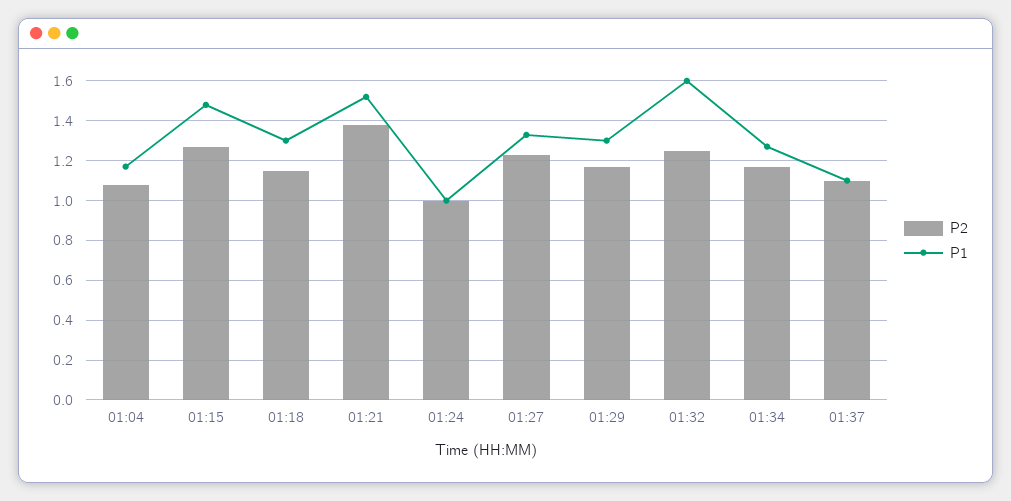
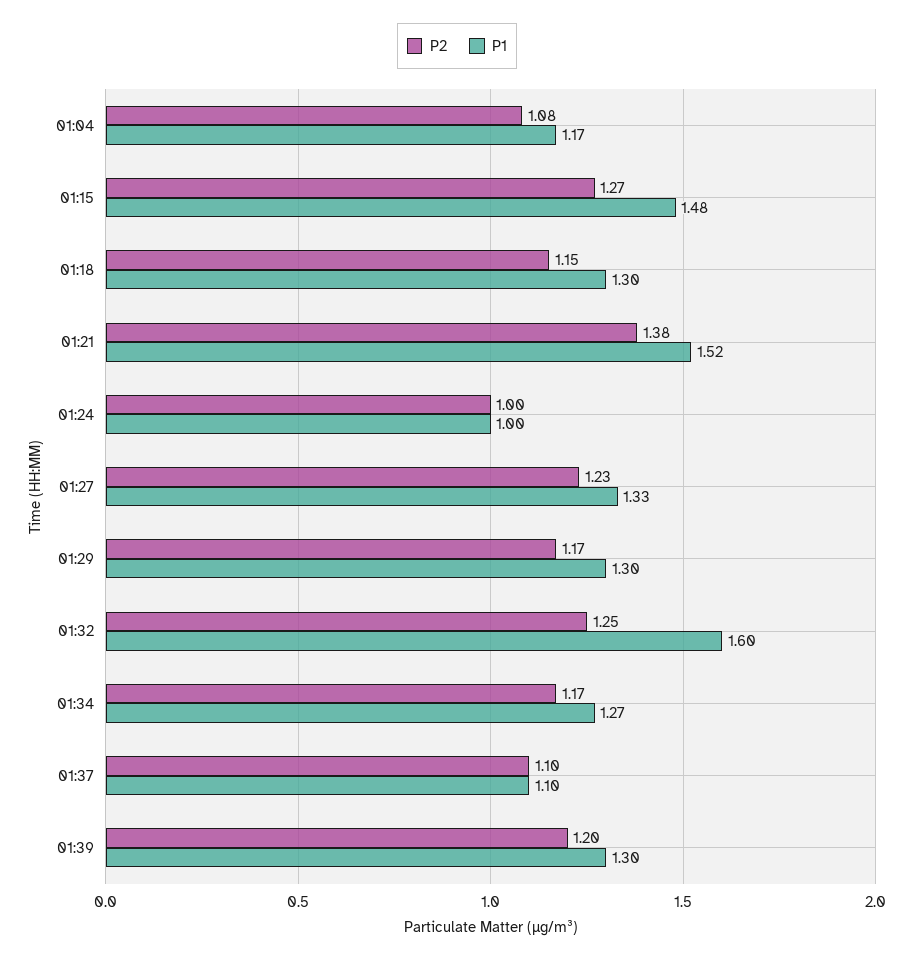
P2, 01:39: none -> 1.2
P1, 01:39: none -> 1.3

